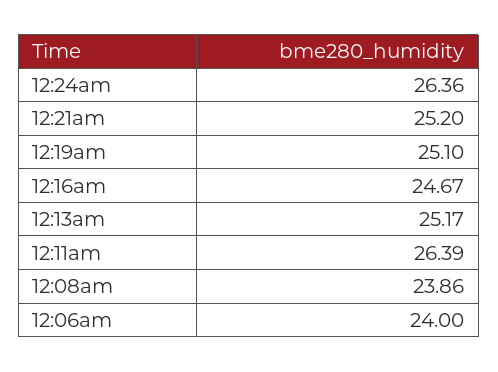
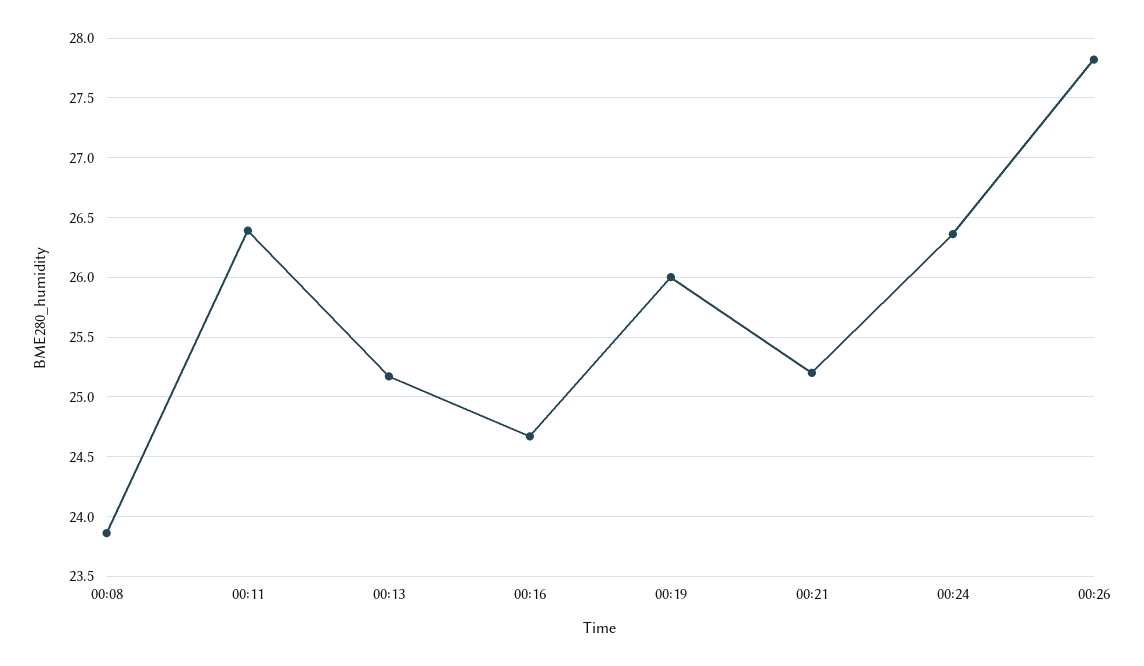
12:19am: 25.1 -> 26
12:06am: 24 -> none
00:26: none -> 27.8

